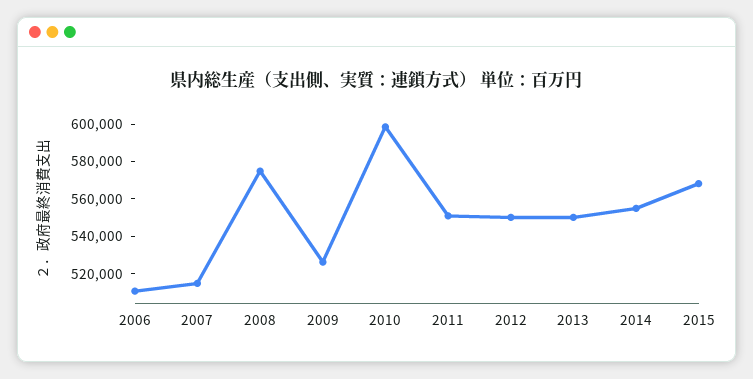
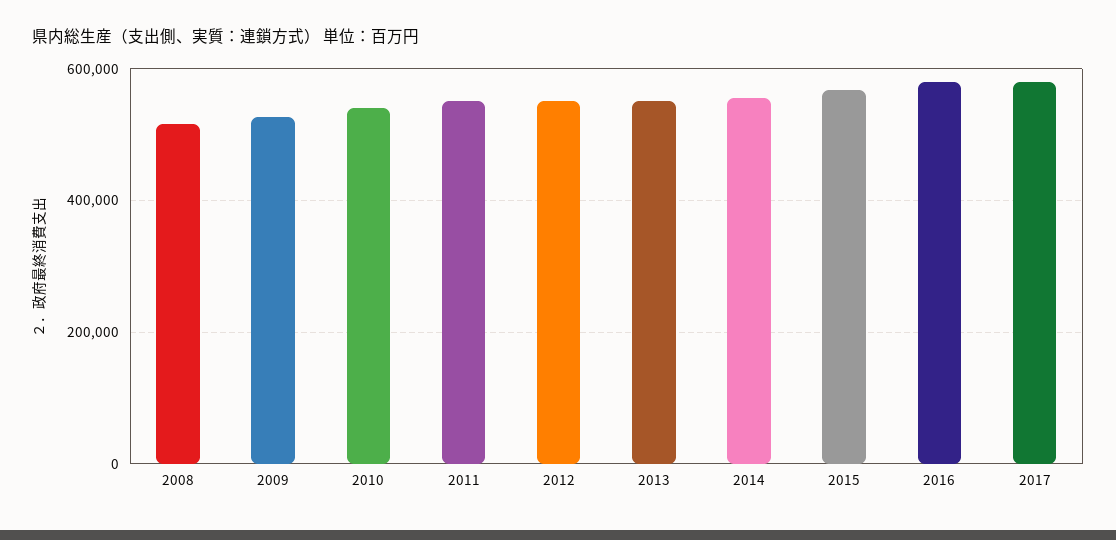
2006: 510000 -> none
2007: 515000 -> none
2008: 575000 -> 520000
2010: 600000 -> 540000
2016: none -> 580000
2017: none -> 580000

